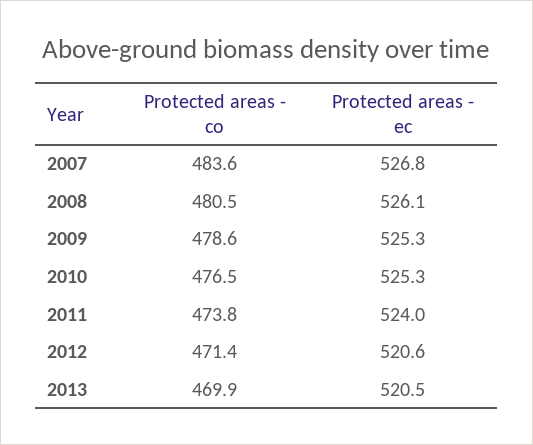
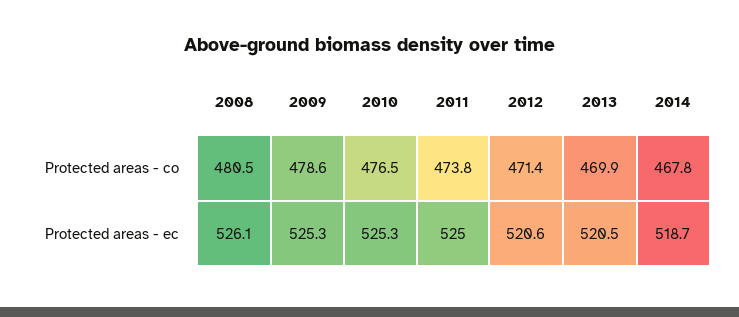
Protected areas - co, 2007: 483.6 -> none
Protected areas - ec, 2007: 526.8 -> none
Protected areas - ec, 2011: 524 -> 525
Protected areas - co, 2014: none -> 467.8
Protected areas - ec, 2014: none -> 518.7

